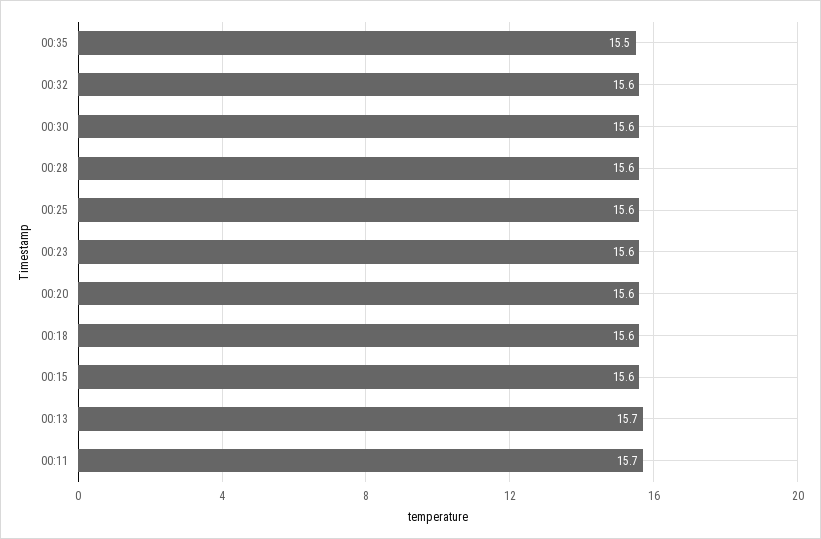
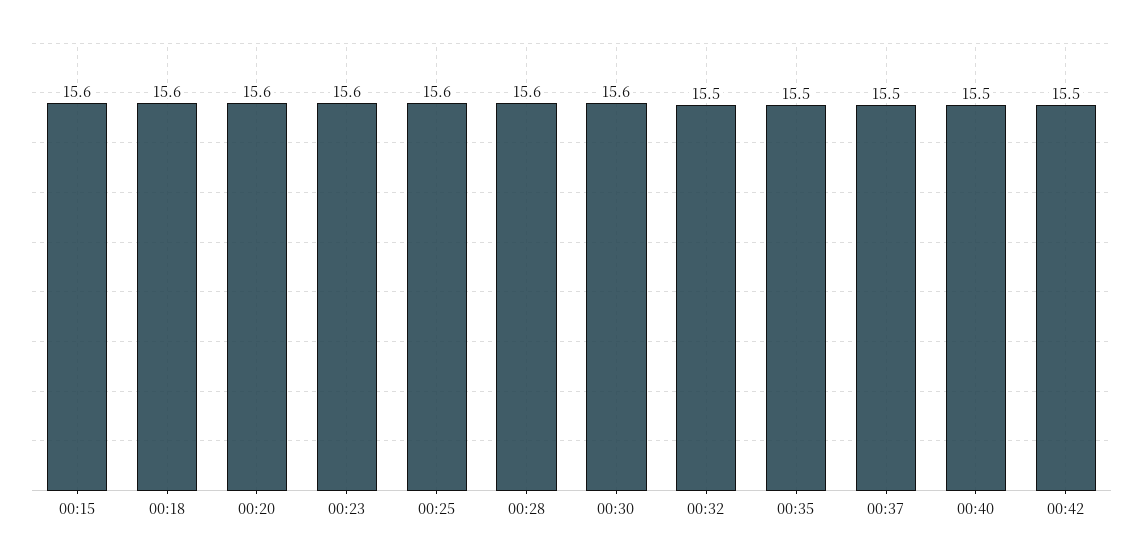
00:32: 15.6 -> 15.5
00:13: 15.7 -> none
00:11: 15.7 -> none
00:37: none -> 15.5
00:40: none -> 15.5
00:42: none -> 15.5

